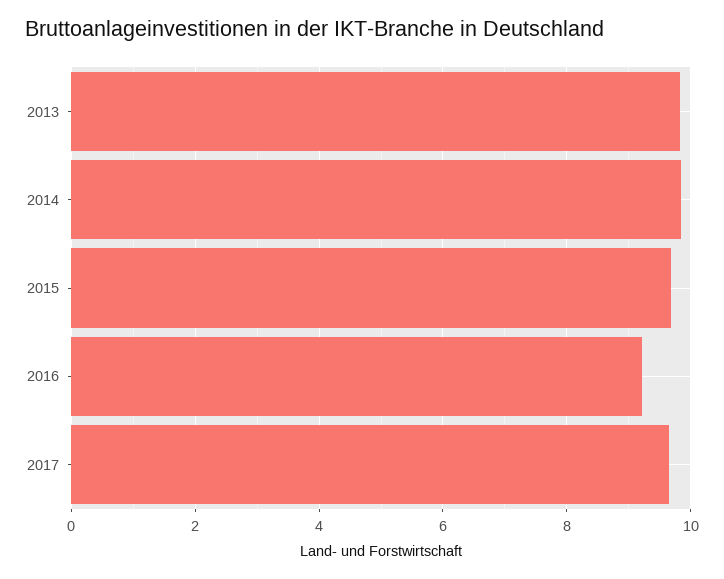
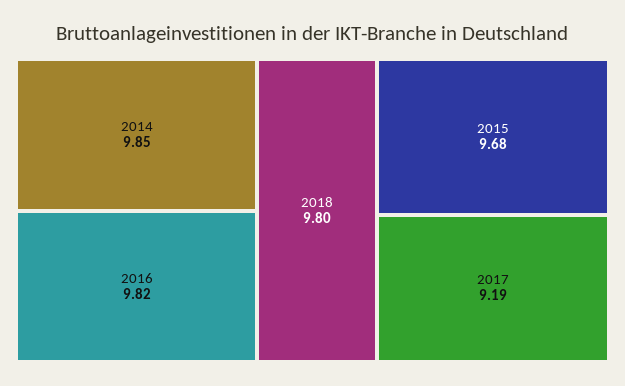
2013: 9.8 -> none
2016: 9.2 -> 9.82
2017: 9.6 -> 9.19
2018: none -> 9.8

